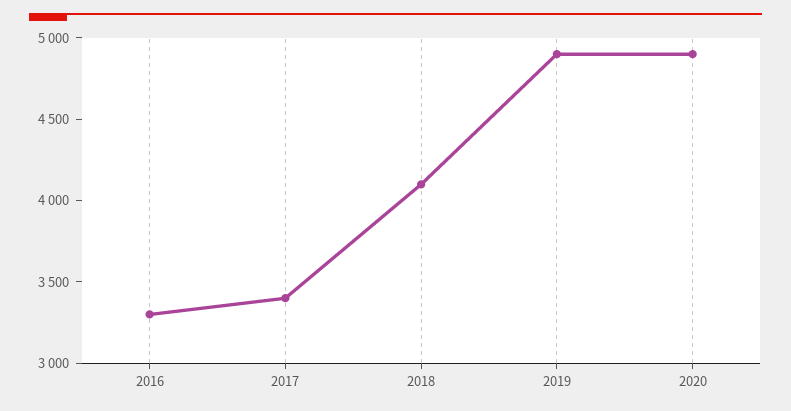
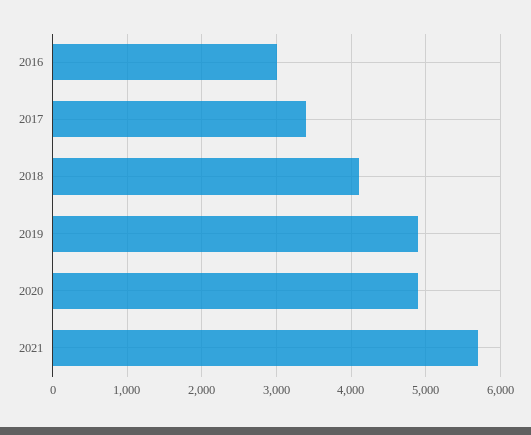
2016: 3300 -> 3000
2021: none -> 5700

